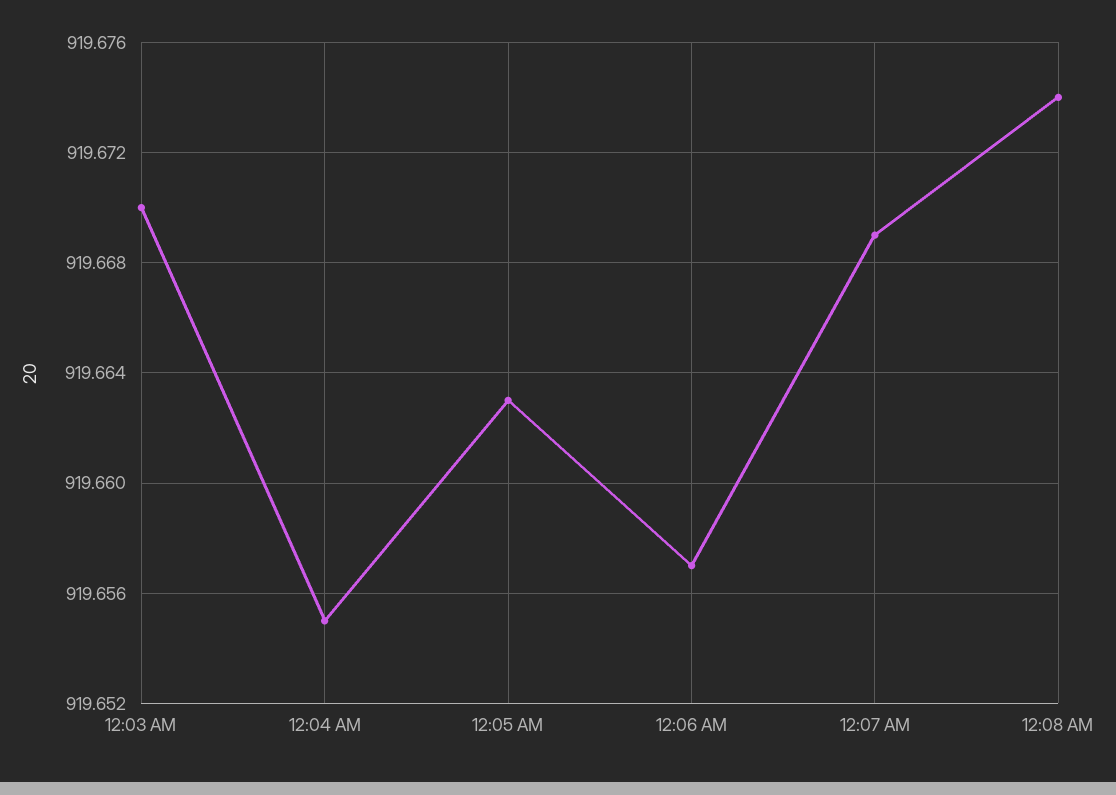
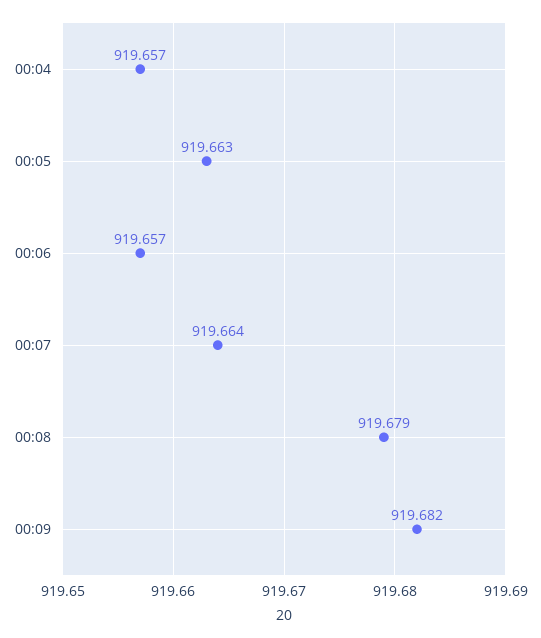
12:03 AM: 919.67 -> none
12:04 AM: 919.655 -> 919.657
12:07 AM: 919.669 -> 919.664
12:08 AM: 919.674 -> 919.679
00:09: none -> 919.682

